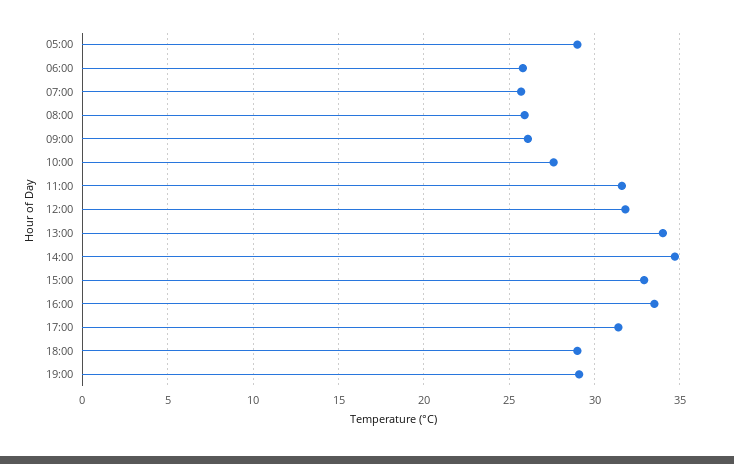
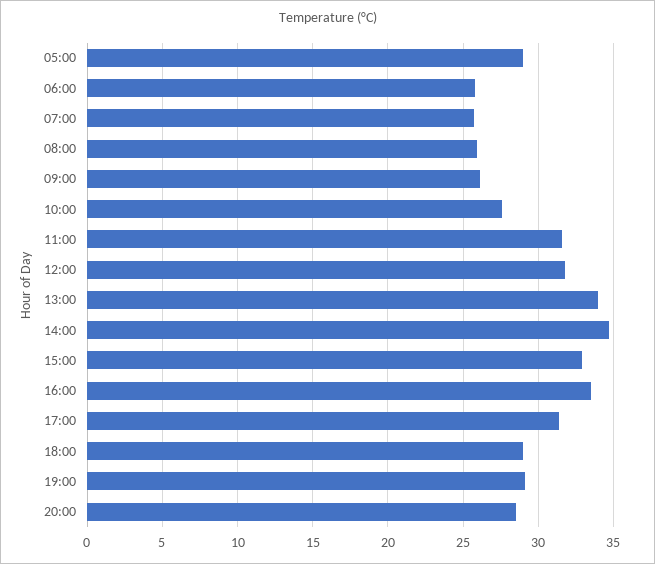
20:00: none -> 28.5

